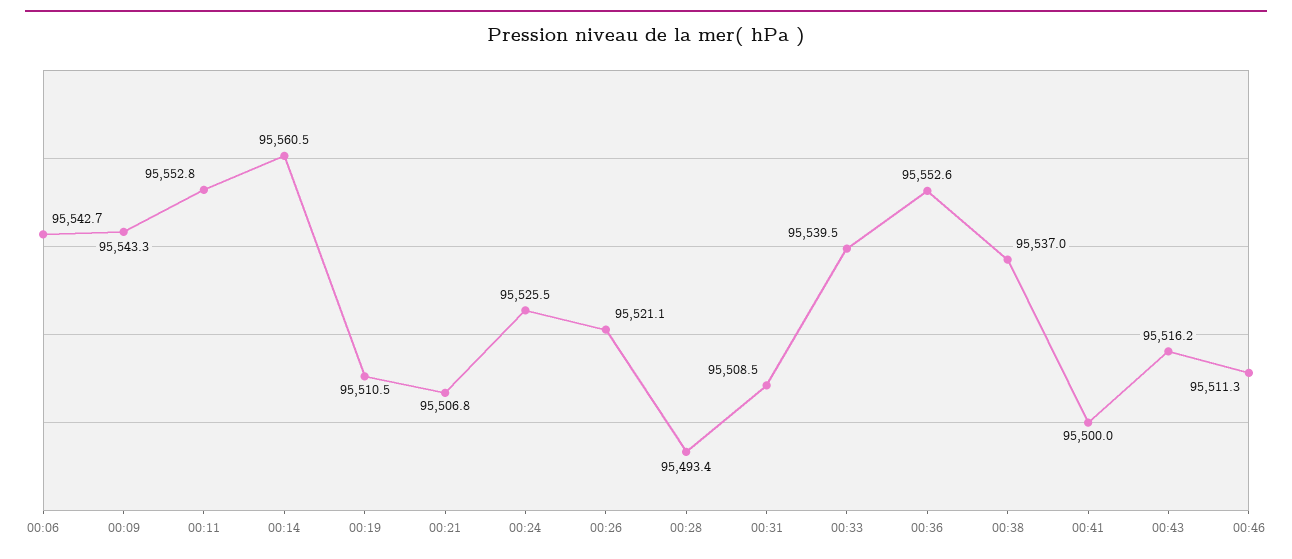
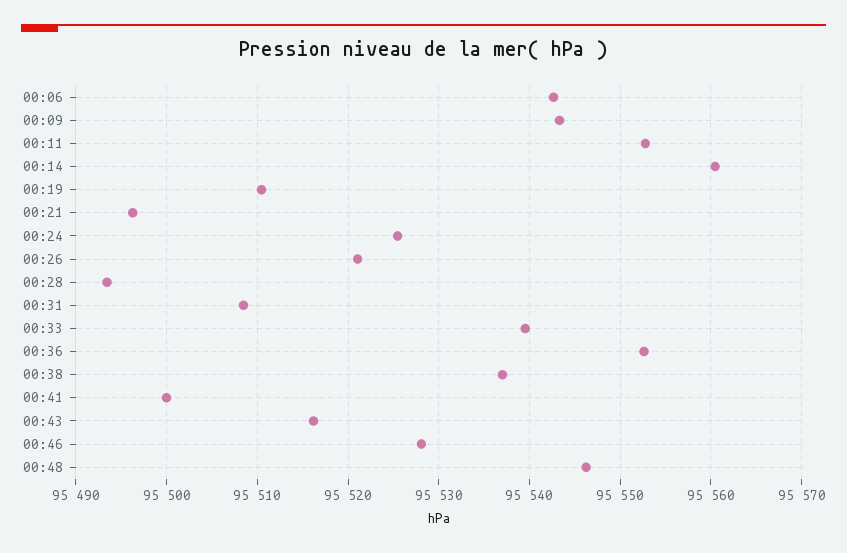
00:21: 95506.8 -> 95496
00:46: 95511.3 -> 95528
00:48: none -> 95546

